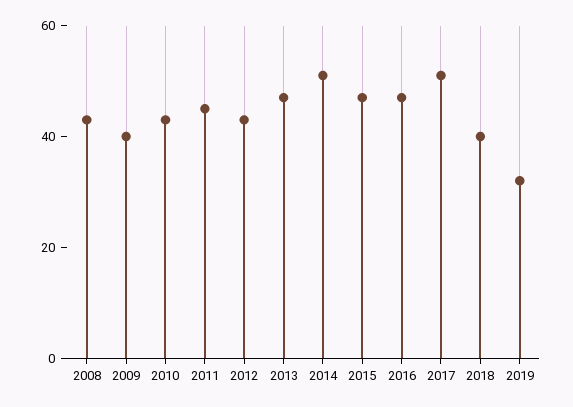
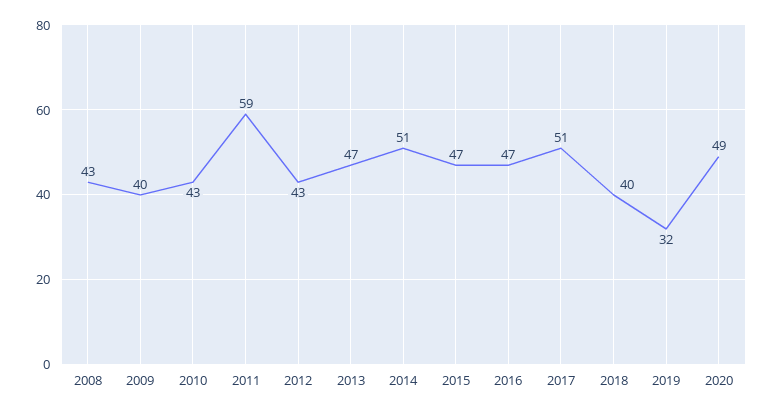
2011: 45 -> 59
2020: none -> 49

